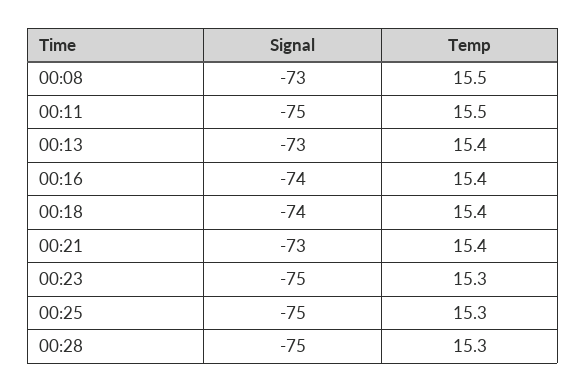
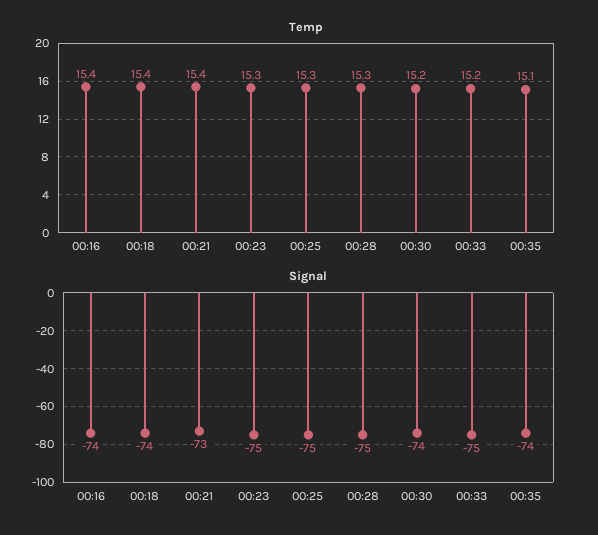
Signal, 00:08: -73 -> none
Temp, 00:08: 15.5 -> none
Signal, 00:11: -75 -> none
Temp, 00:11: 15.5 -> none
Signal, 00:13: -73 -> none
Temp, 00:13: 15.4 -> none
Temp, 00:30: none -> 15.2
Temp, 00:33: none -> 15.2
Temp, 00:35: none -> 15.1
Signal, 00:30: none -> -74
Signal, 00:33: none -> -75
Signal, 00:35: none -> -74

